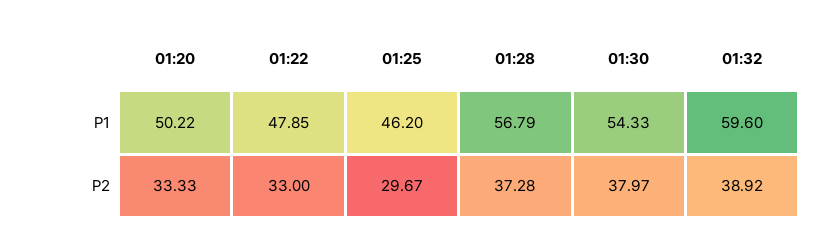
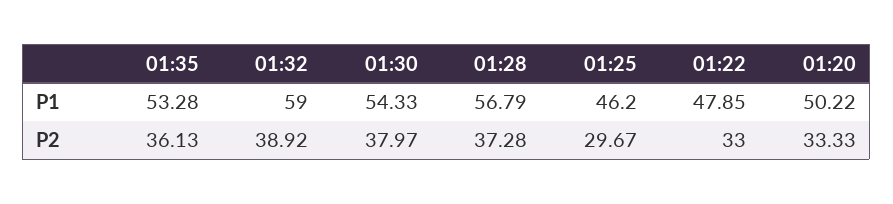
01:32, P1: 59.6 -> 59
01:35, P1: none -> 53.28
01:35, P2: none -> 36.13

